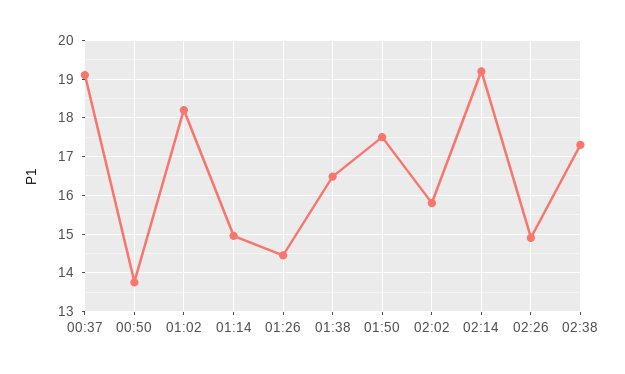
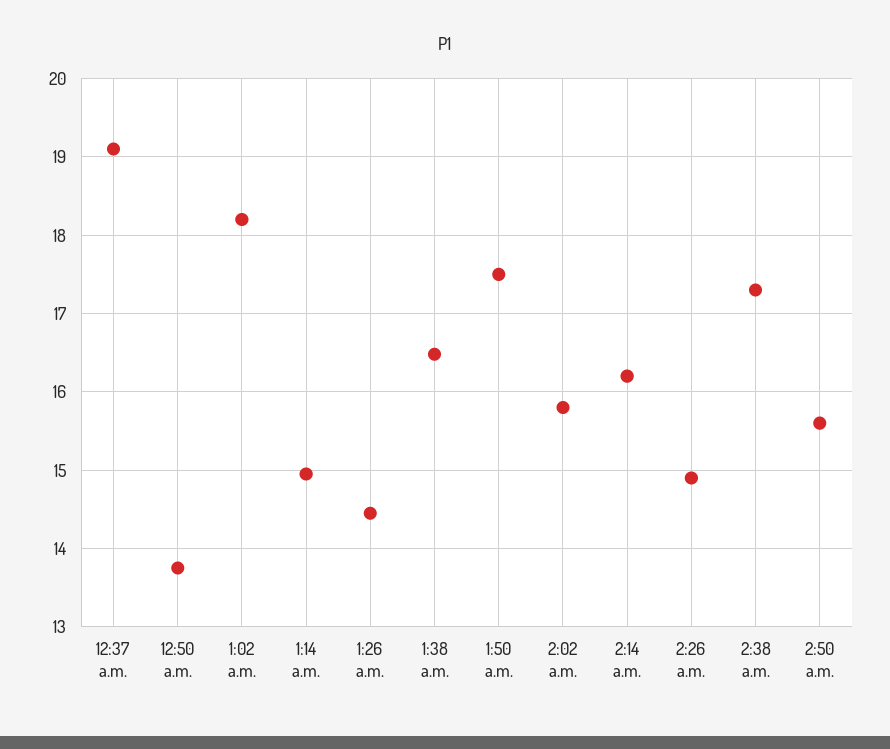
02:14: 19.2 -> 16.2
2:50 a.m.: none -> 15.6

